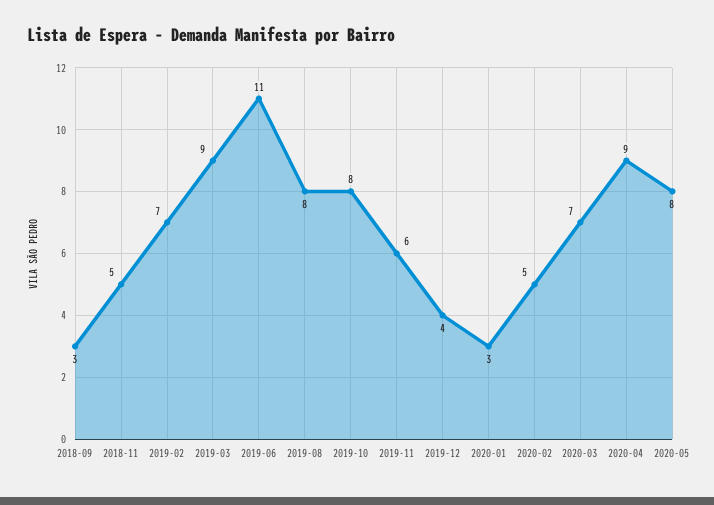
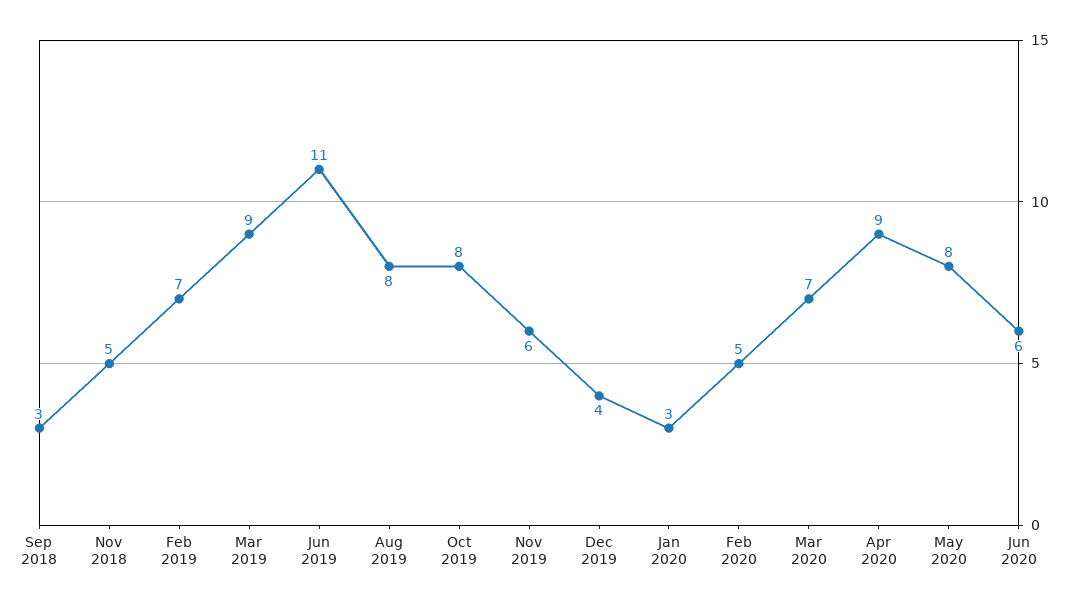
Jun 2020: none -> 6

